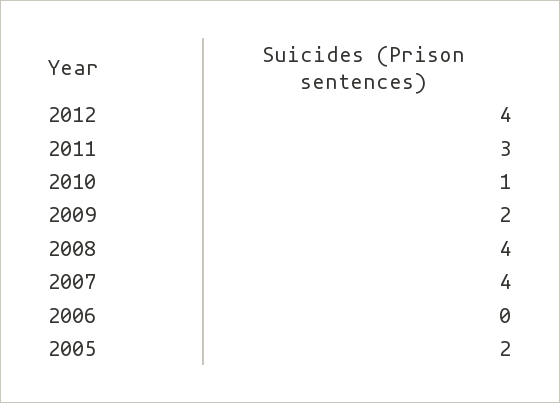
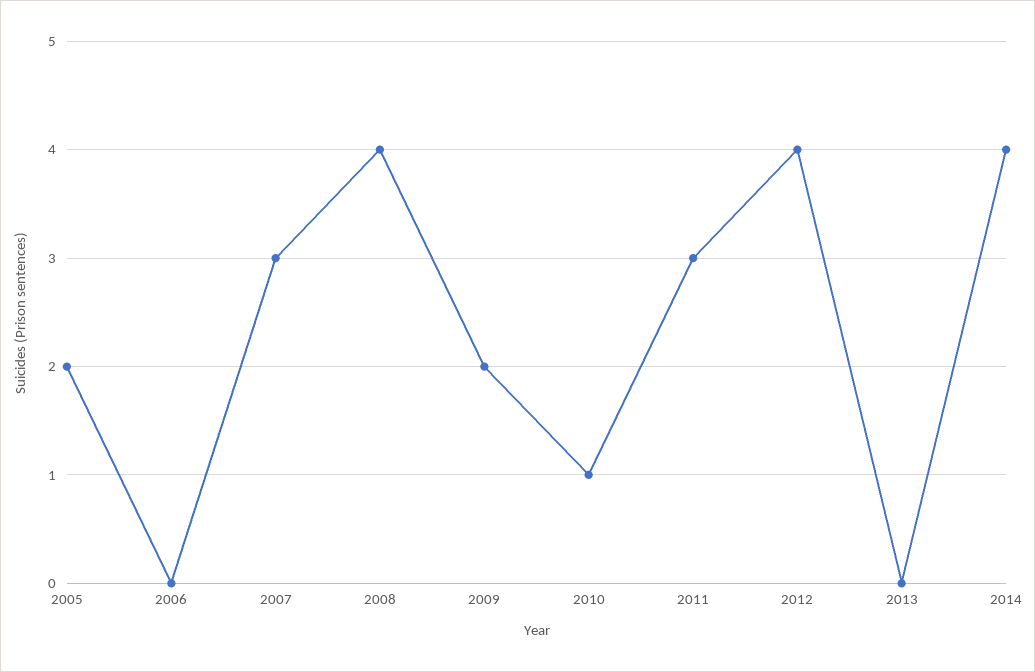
2007: 4 -> 3
2013: none -> 0
2014: none -> 4

